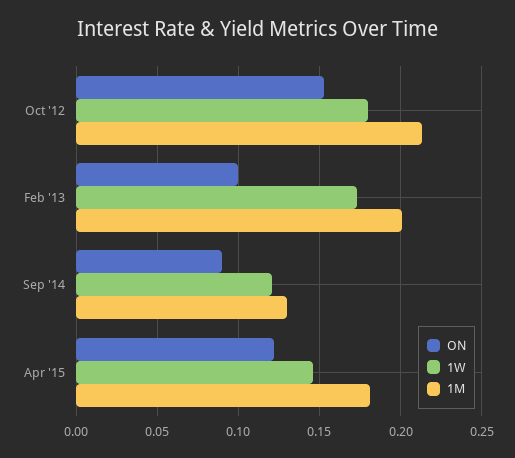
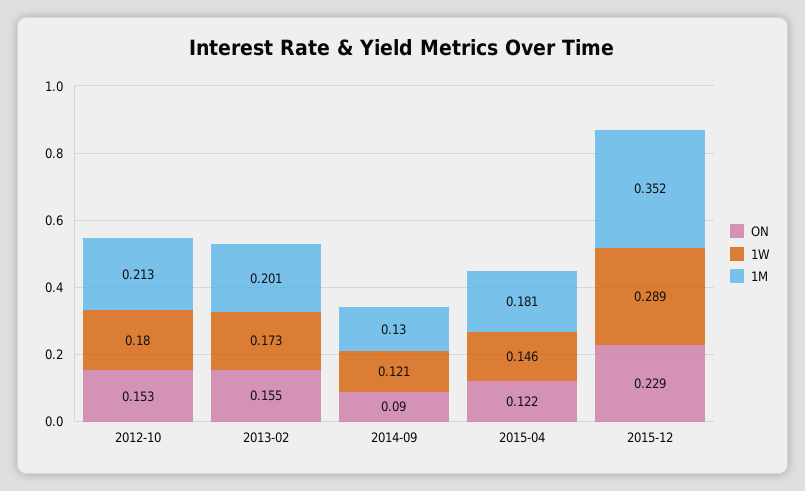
ON, Feb '13: 0.1 -> 0.155
ON, 2015-12: none -> 0.229
1W, 2015-12: none -> 0.289
1M, 2015-12: none -> 0.352

